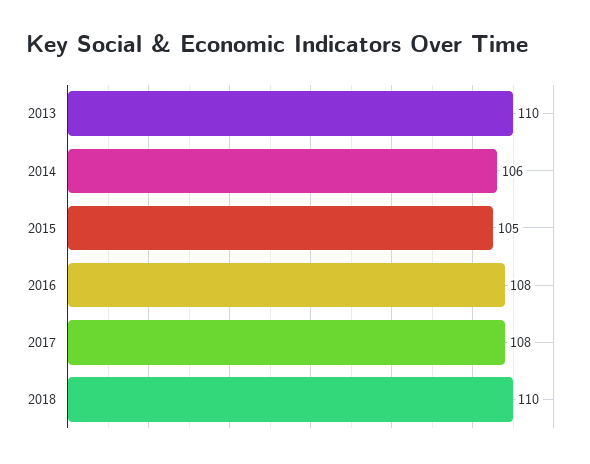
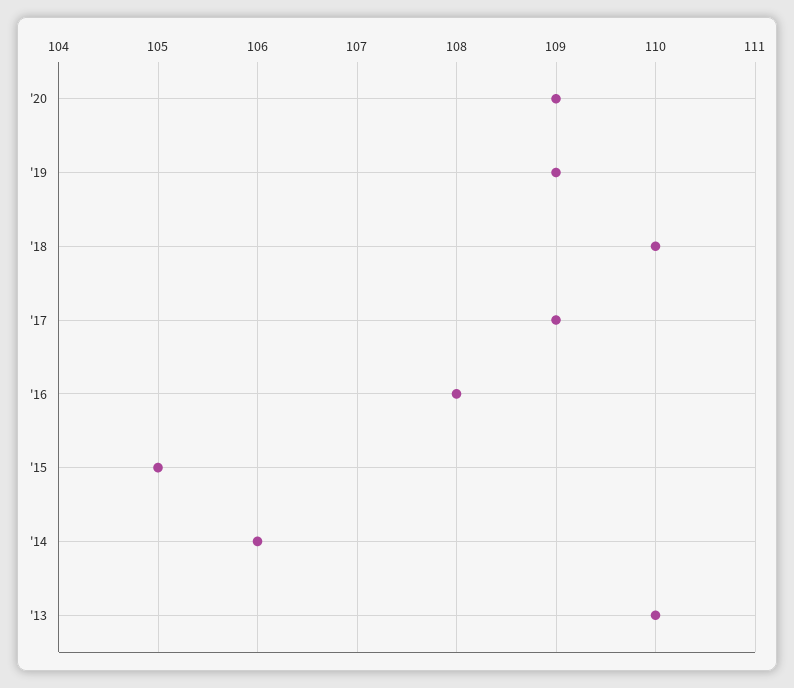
2017: 108 -> 109
'20: none -> 109
'19: none -> 109

